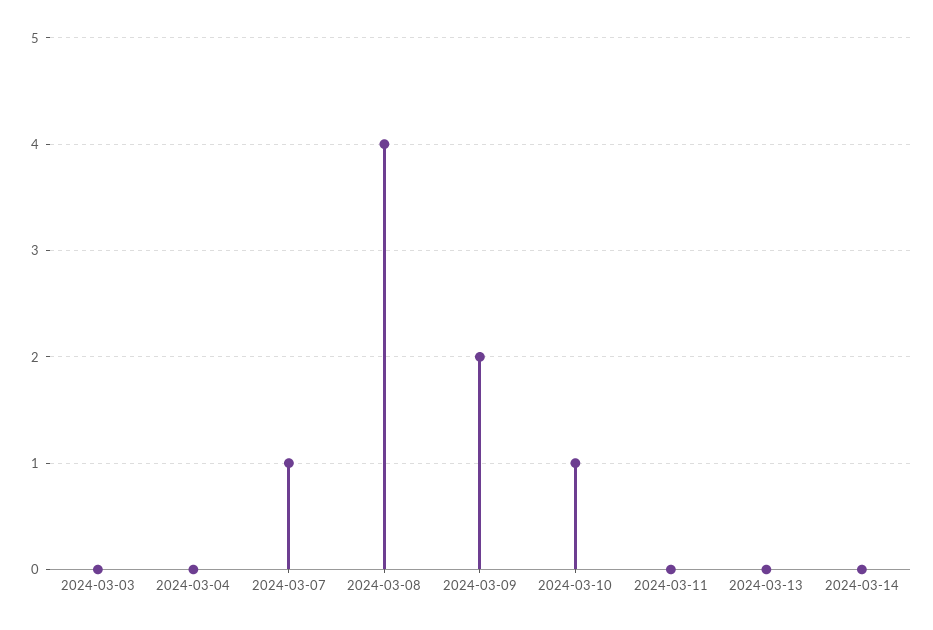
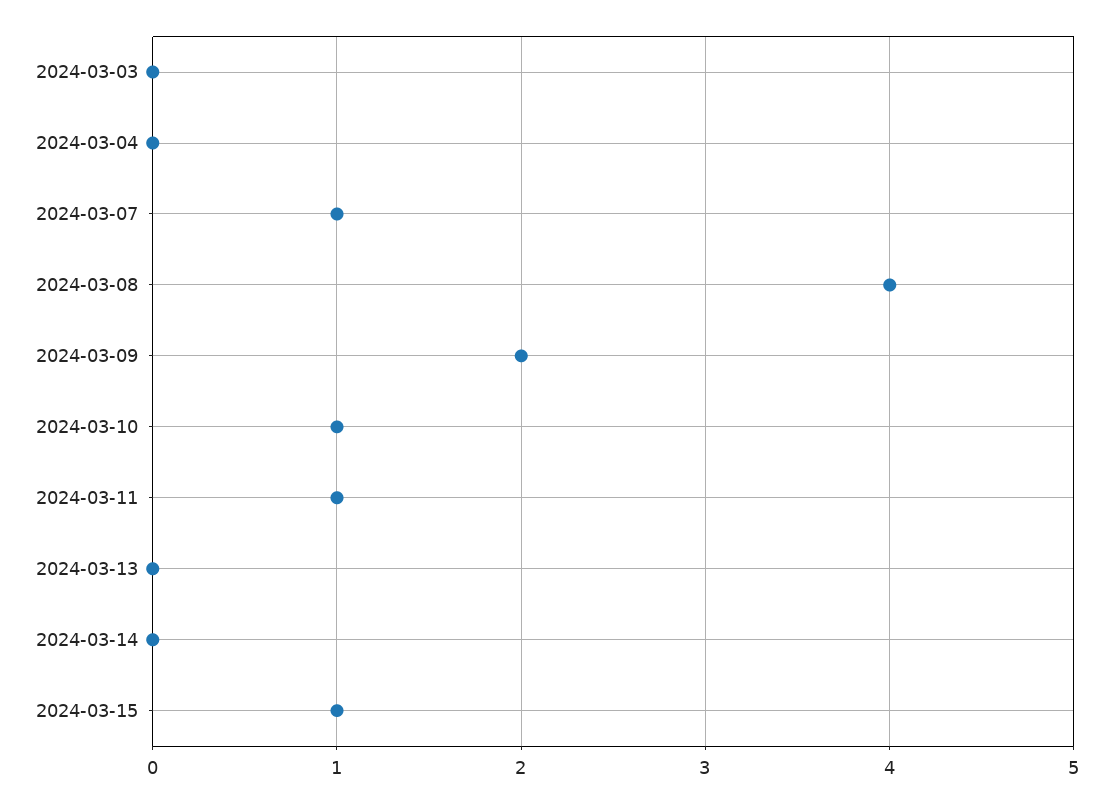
2024-03-11: 0 -> 1
2024-03-15: none -> 1

